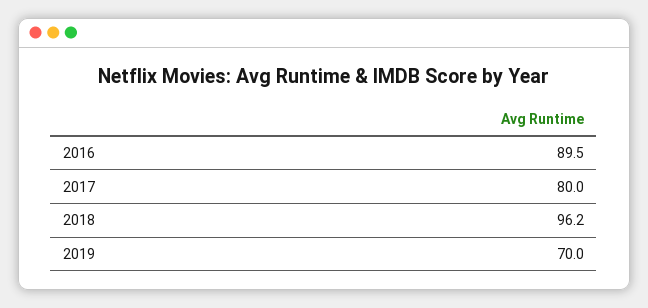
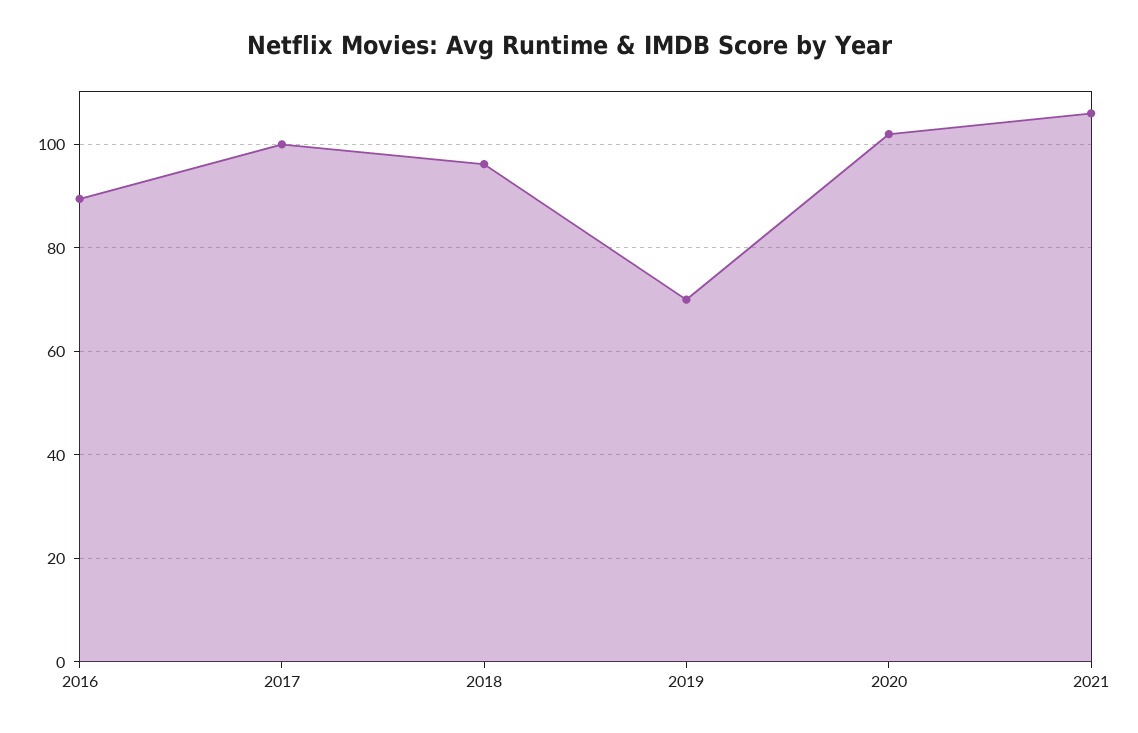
2017: 80 -> 100
2020: none -> 102
2021: none -> 106

